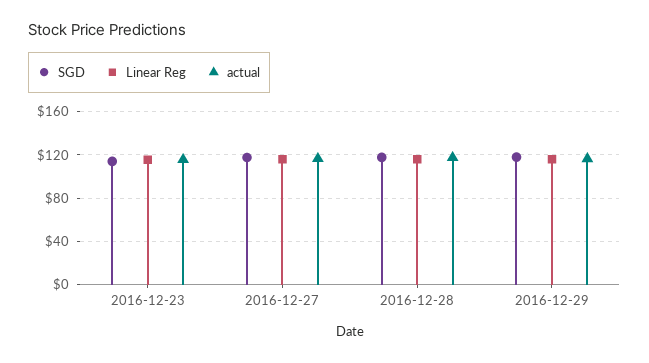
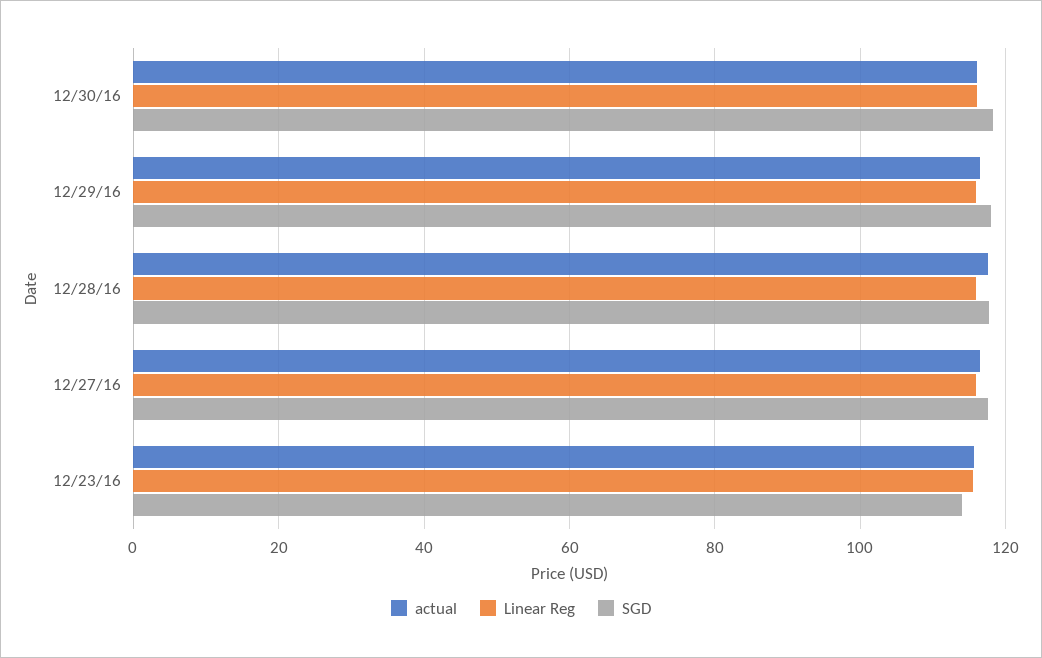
actual, 12/30/16: none -> 116
Linear Reg, 12/30/16: none -> 116
SGD, 12/30/16: none -> 118

